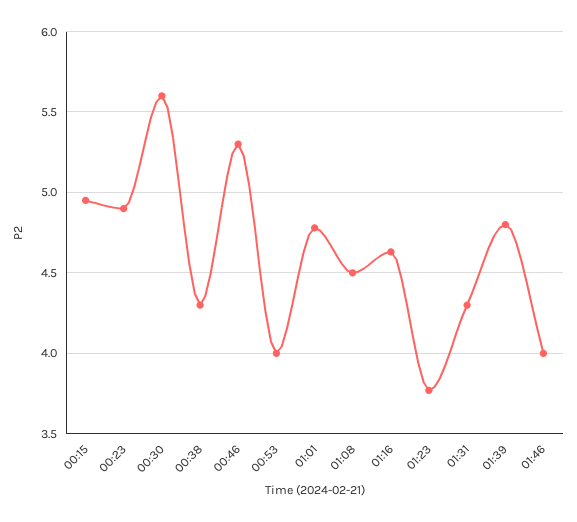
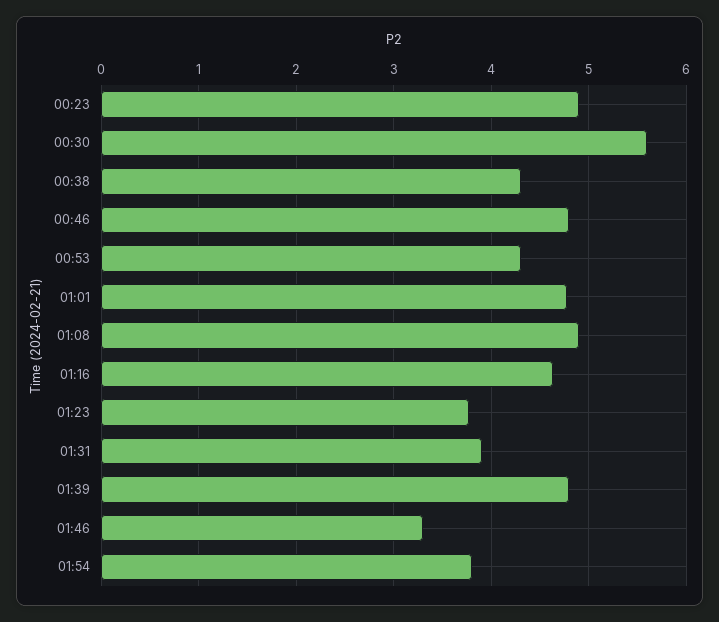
00:15: 4.95 -> none
00:46: 5.3 -> 4.8
00:53: 4 -> 4.3
01:08: 4.5 -> 4.9
01:31: 4.3 -> 3.9
01:46: 4 -> 3.3
01:54: none -> 3.8

